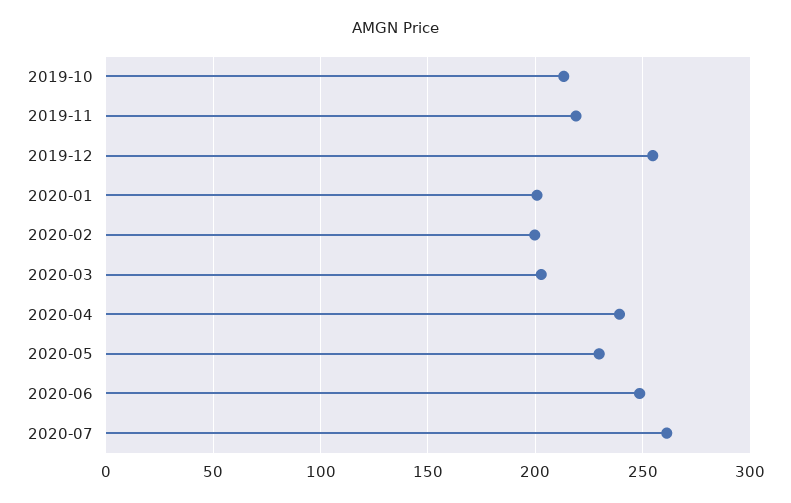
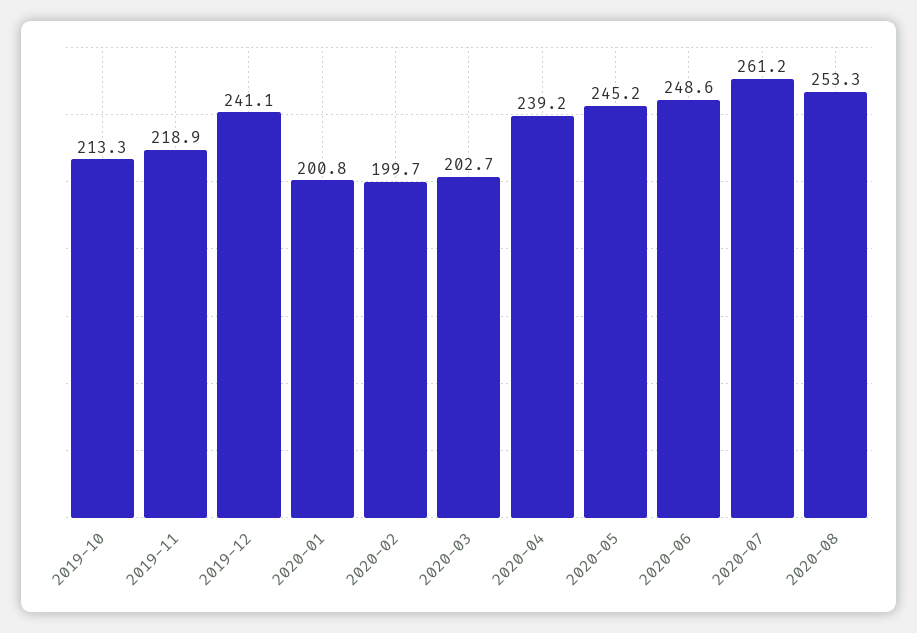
2019-12: 255 -> 241.1
2020-05: 230 -> 245.2
2020-08: none -> 253.3

